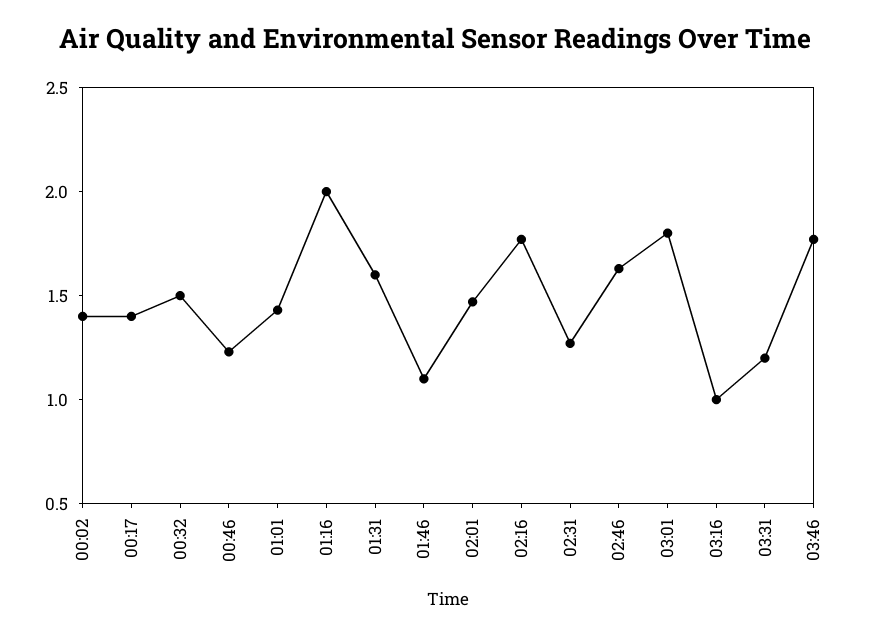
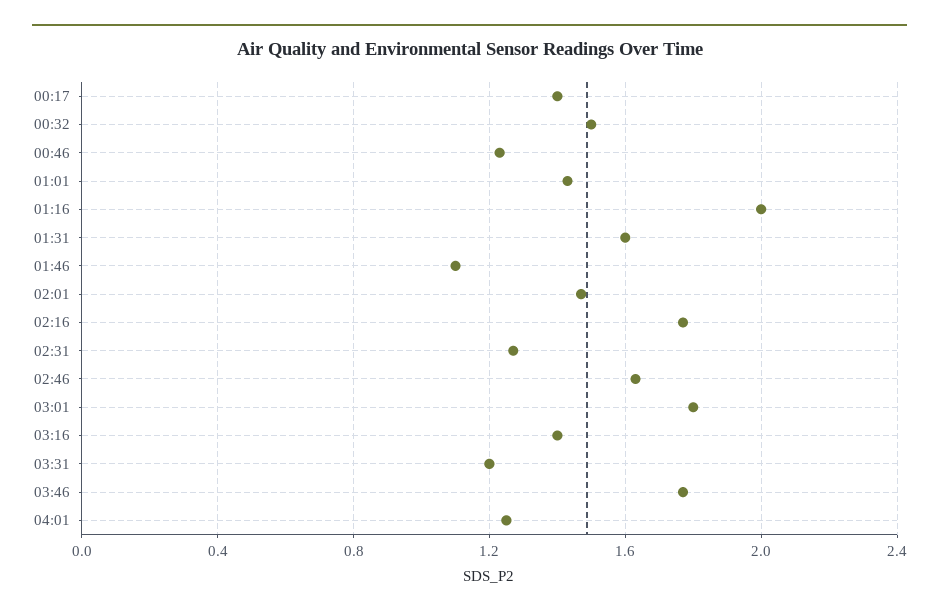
00:02: 1.4 -> none
03:16: 1 -> 1.4
04:01: none -> 1.25

